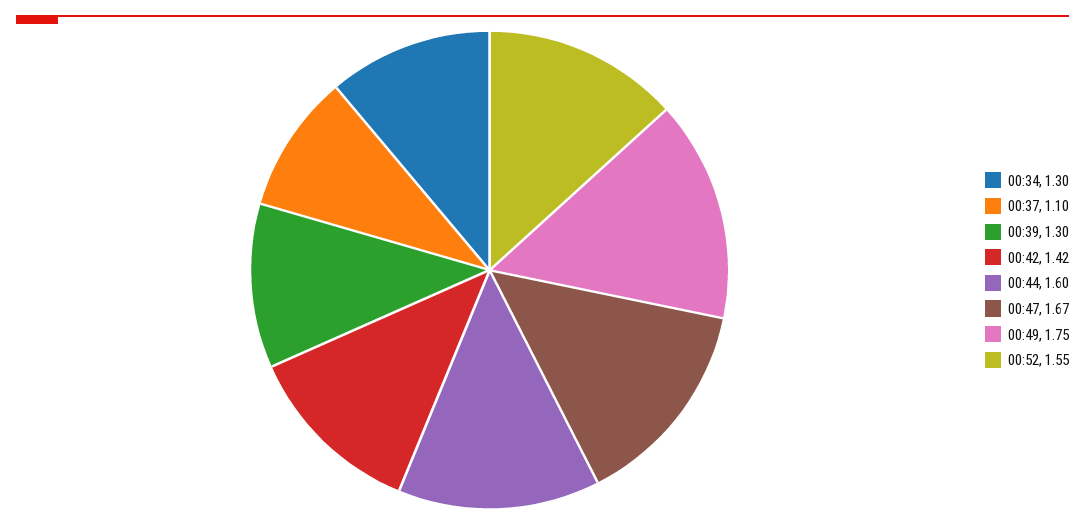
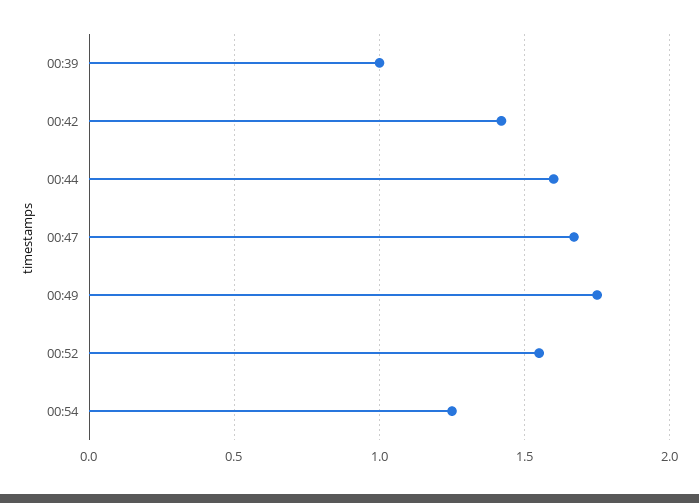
00:34: 1.3 -> none
00:37: 1.1 -> none
00:39: 1.3 -> 1
00:54: none -> 1.25

